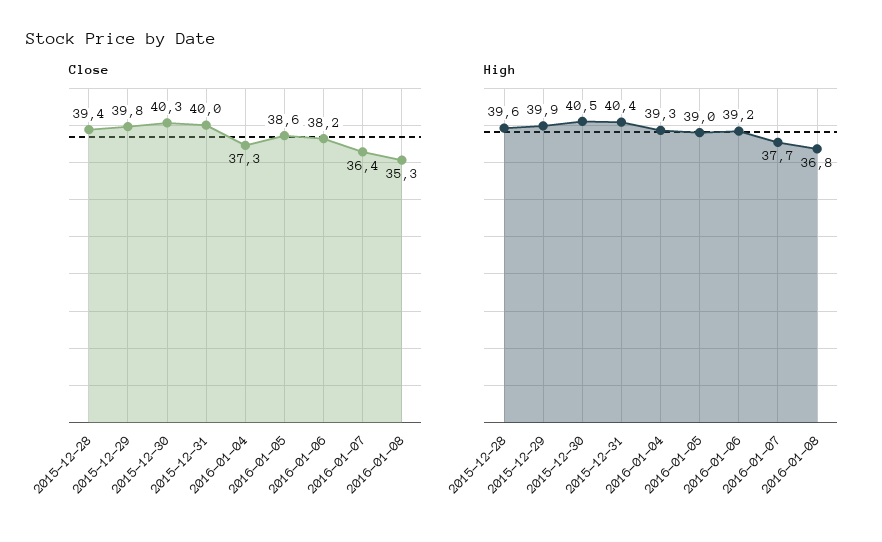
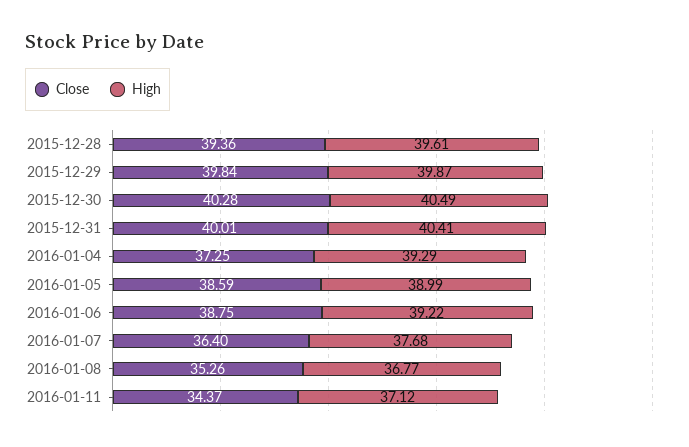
Close, 2016-01-06: 38.2 -> 38.75
Close, 2016-01-11: none -> 34.37
High, 2016-01-11: none -> 37.12

